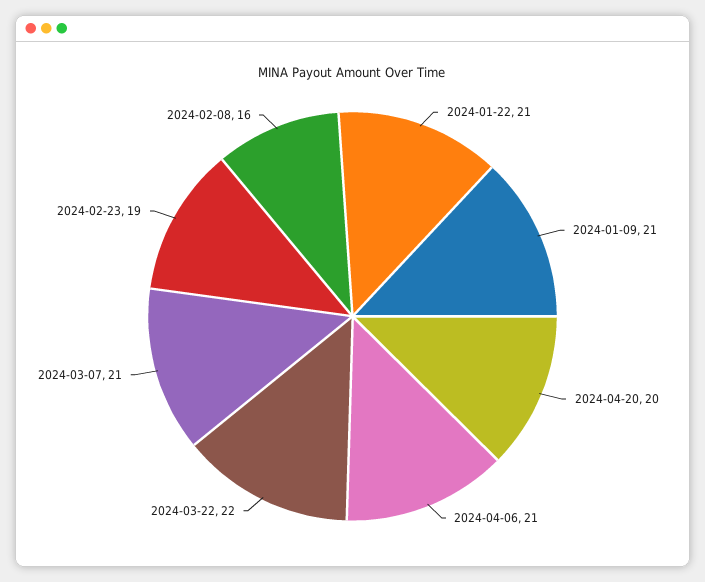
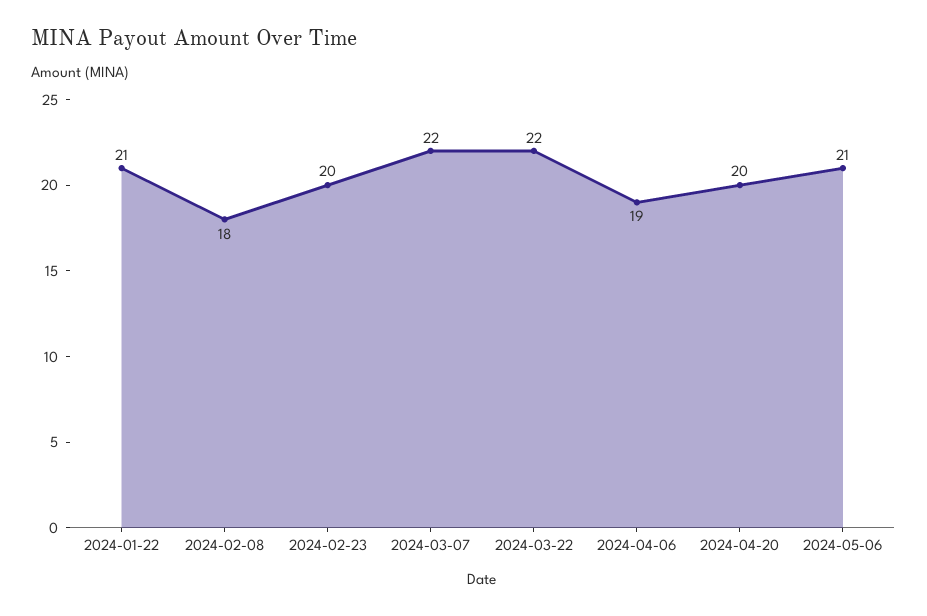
2024-01-09: 21 -> none
2024-04-06: 21 -> 19
2024-03-07: 21 -> 22
2024-02-23: 19 -> 20
2024-02-08: 16 -> 18
2024-05-06: none -> 21

